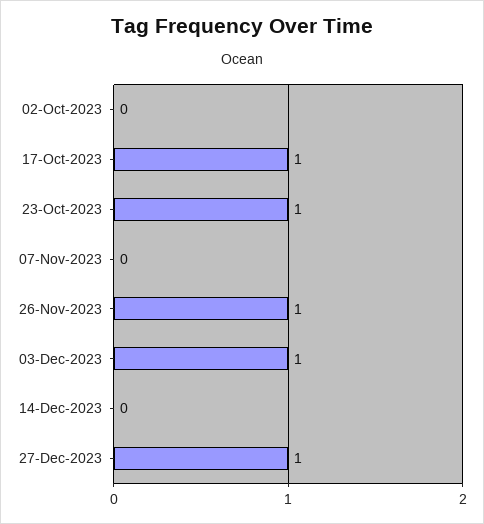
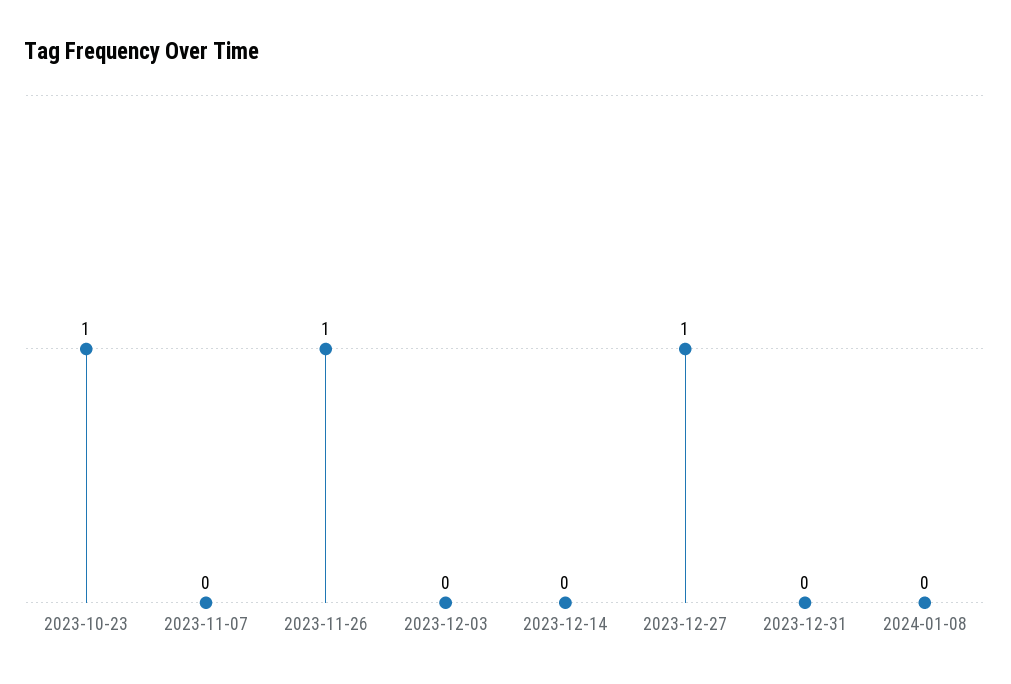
02-Oct-2023: 0 -> none
17-Oct-2023: 1 -> none
03-Dec-2023: 1 -> 0
2023-12-31: none -> 0
2024-01-08: none -> 0

